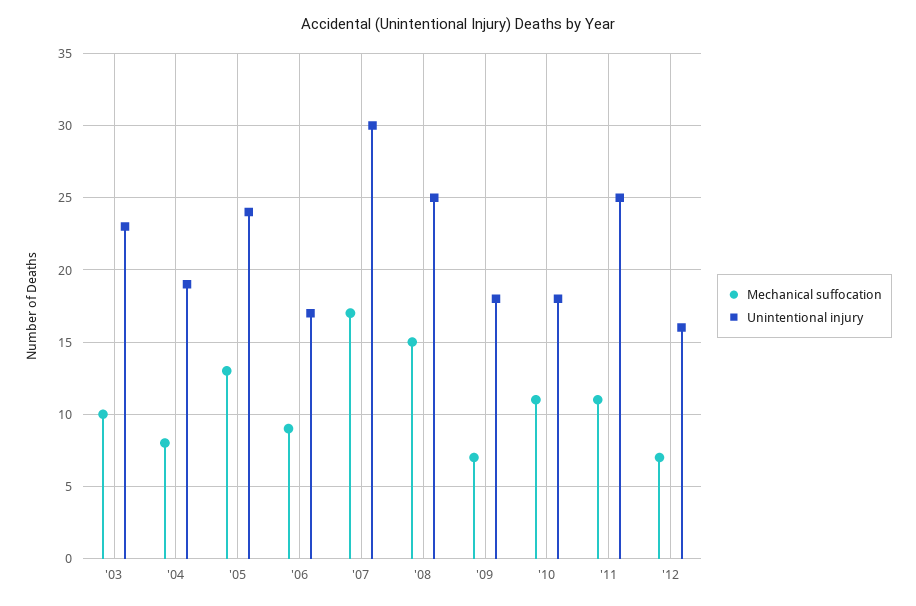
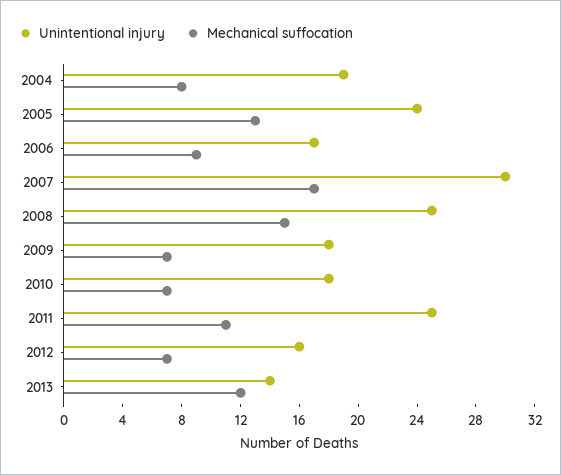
Mechanical suffocation, '03: 10 -> none
Unintentional injury, '03: 23 -> none
Mechanical suffocation, '10: 11 -> 7
Unintentional injury, 2013: none -> 14
Mechanical suffocation, 2013: none -> 12

